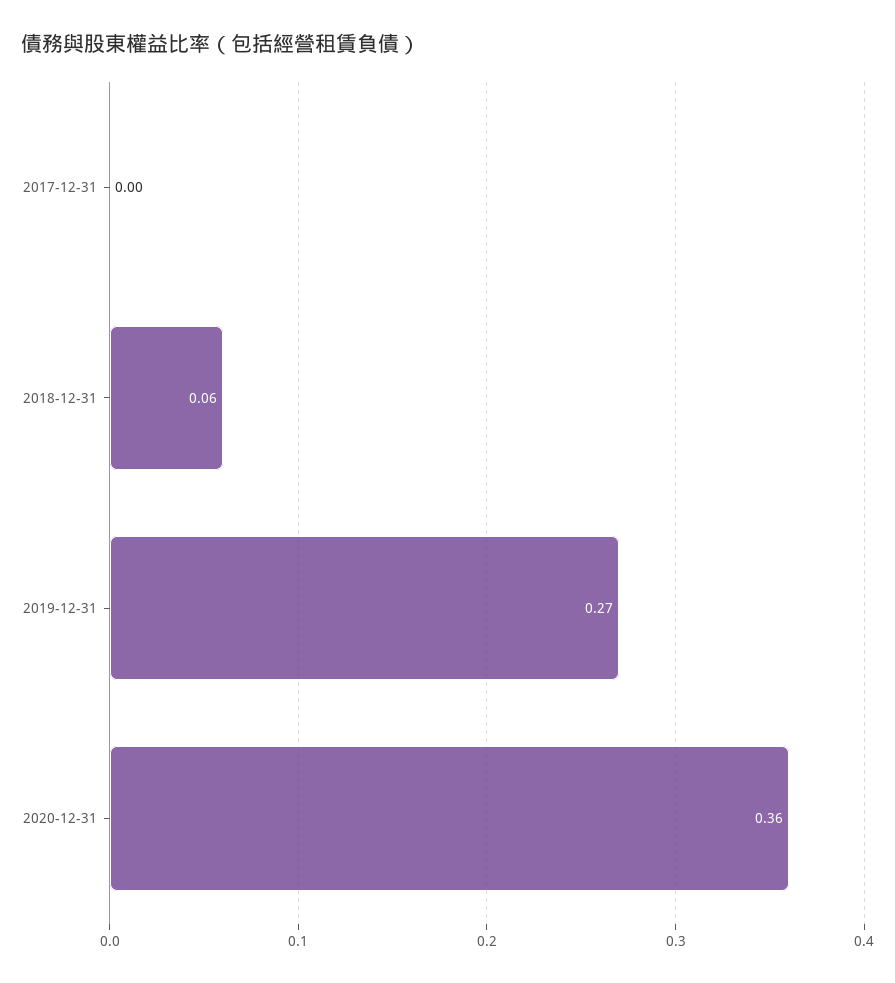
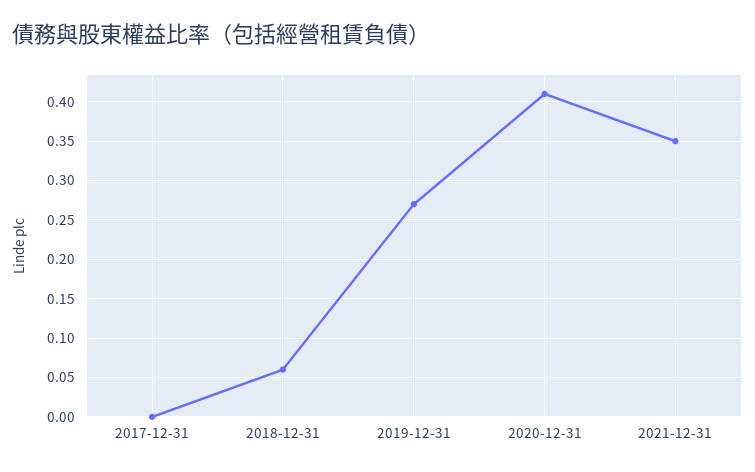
2020-12-31: 0.36 -> 0.41
2021-12-31: none -> 0.35

